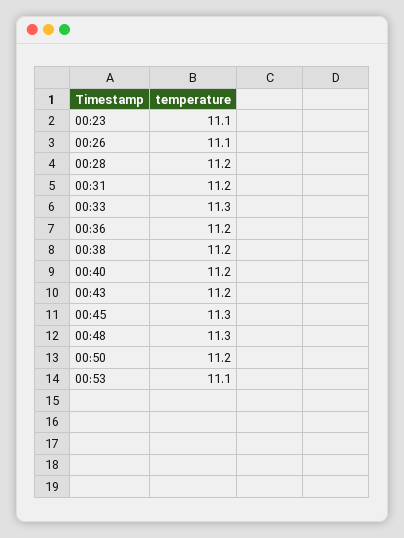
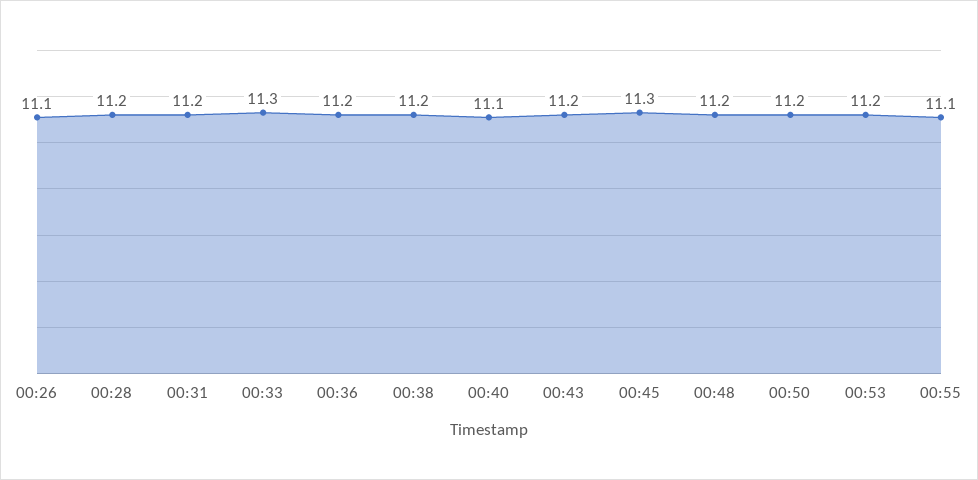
00:23: 11.1 -> none
00:40: 11.2 -> 11.1
00:48: 11.3 -> 11.2
00:53: 11.1 -> 11.2
00:55: none -> 11.1

